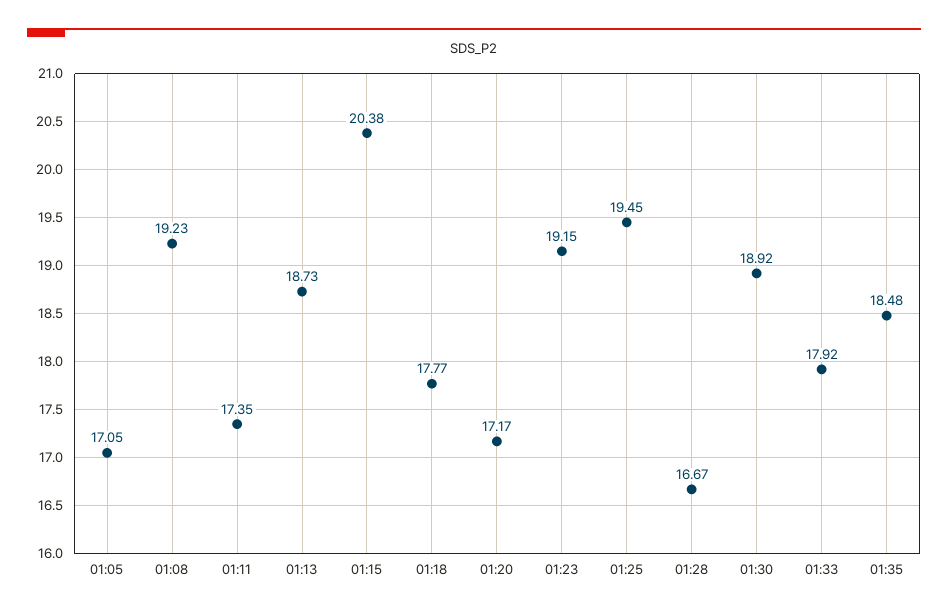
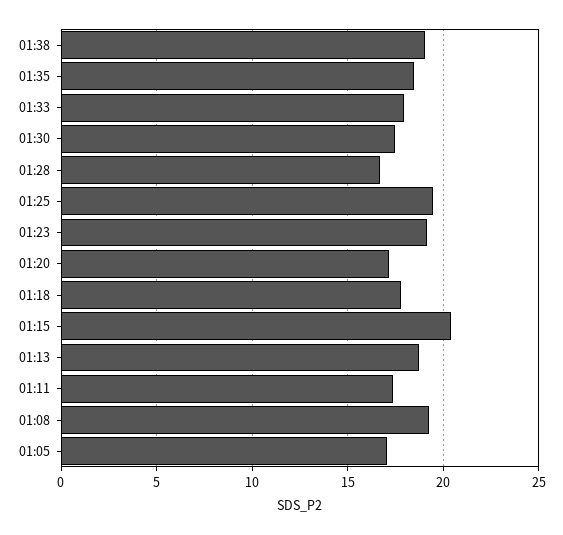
01:30: 18.92 -> 17.5
01:38: none -> 19

